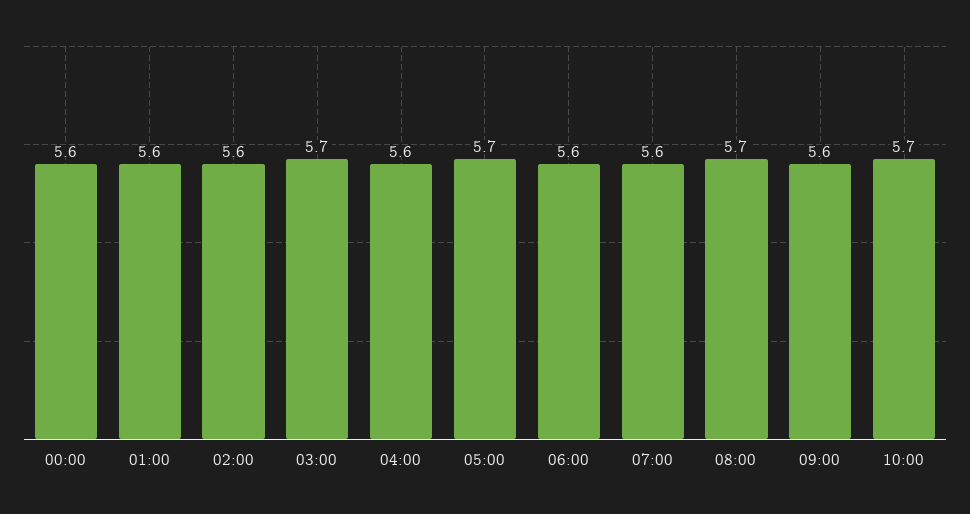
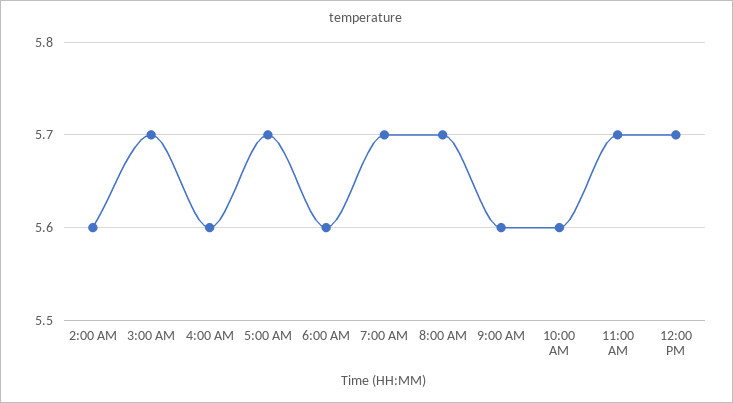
00:00: 5.6 -> none
01:00: 5.6 -> none
07:00: 5.6 -> 5.7
10:00: 5.7 -> 5.6
11:00 AM: none -> 5.7
12:00 PM: none -> 5.7

